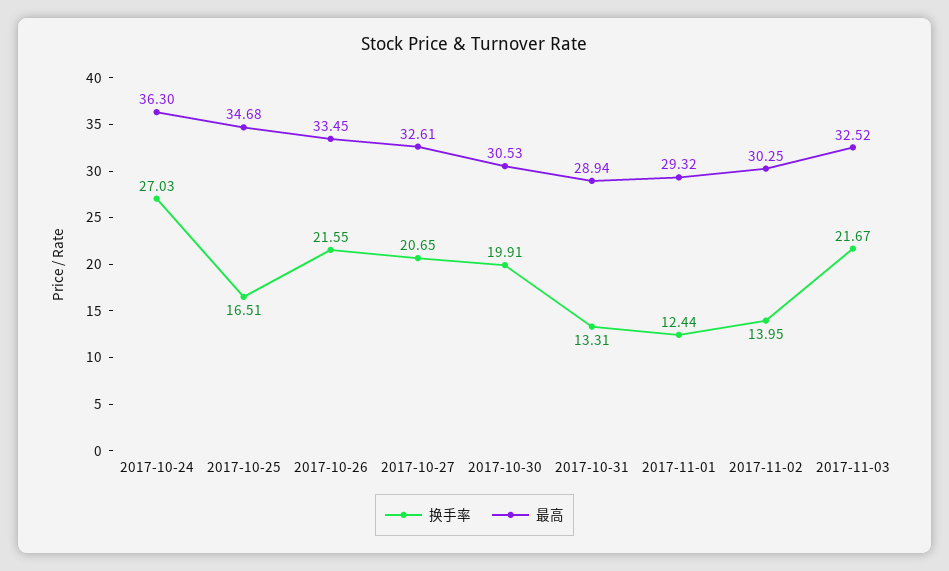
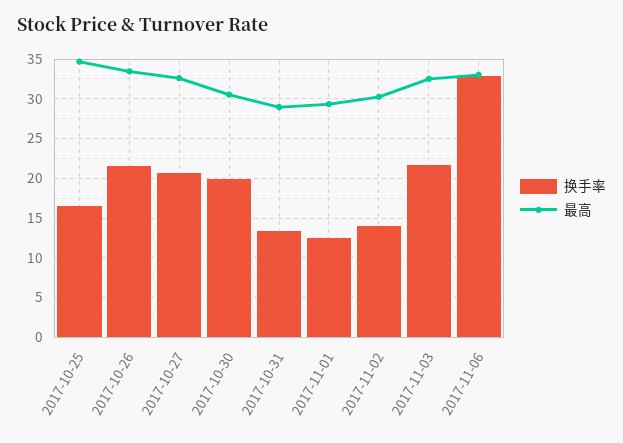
换手率, 2017-10-24: 27.03 -> none
最高, 2017-10-24: 36.3 -> none
换手率, 2017-11-06: none -> 33
最高, 2017-11-06: none -> 33

